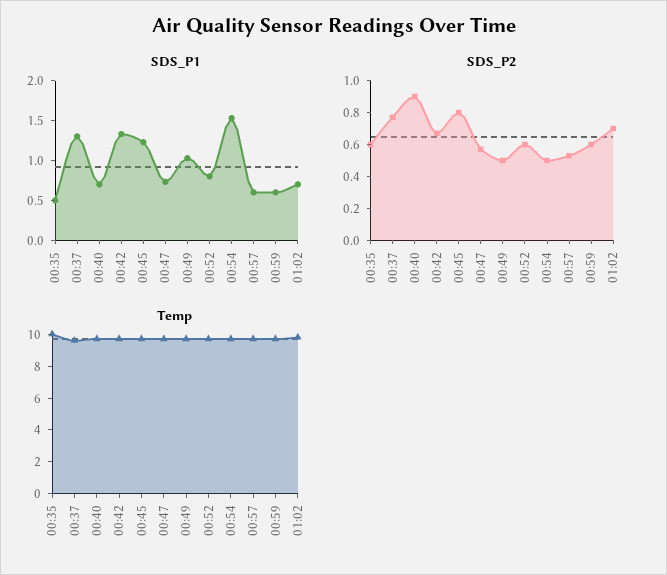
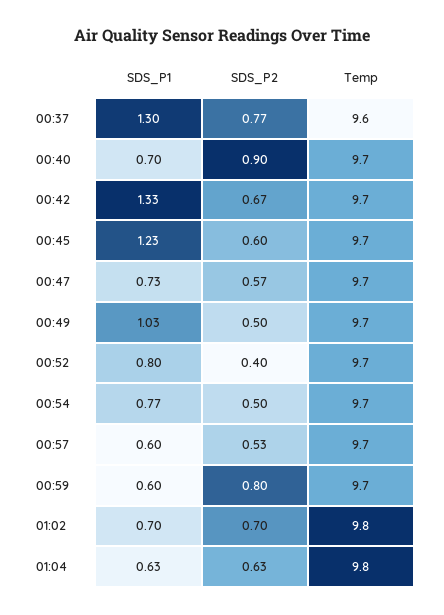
SDS_P1, 00:35: 0.5 -> none
SDS_P1, 00:54: 1.5 -> 0.77
SDS_P2, 00:35: 0.6 -> none
SDS_P2, 00:45: 0.8 -> 0.6
SDS_P2, 00:52: 0.6 -> 0.4
SDS_P2, 00:59: 0.6 -> 0.8
Temp, 00:35: 10 -> none
SDS_P1, 01:04: none -> 0.63
SDS_P2, 01:04: none -> 0.63
Temp, 01:04: none -> 9.8

